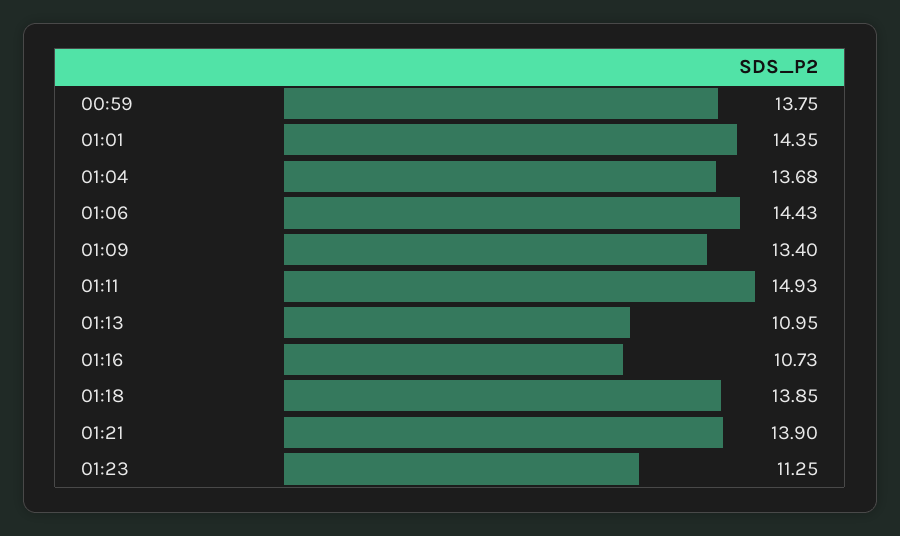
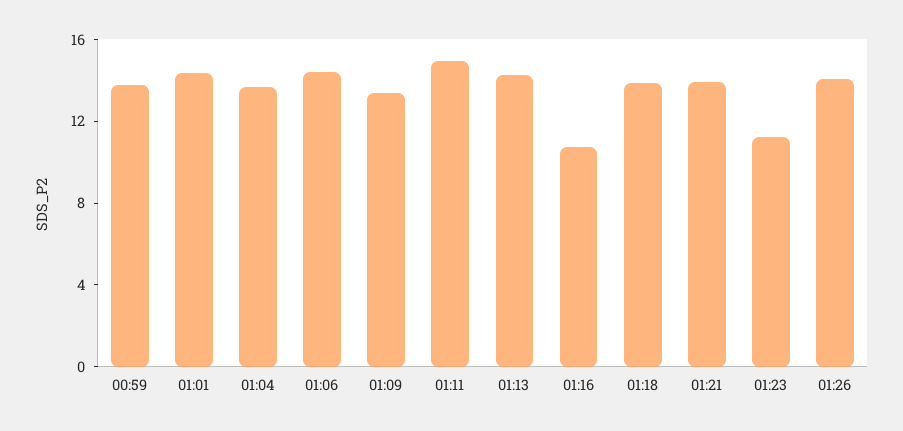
01:13: 10.95 -> 14
01:26: none -> 14

